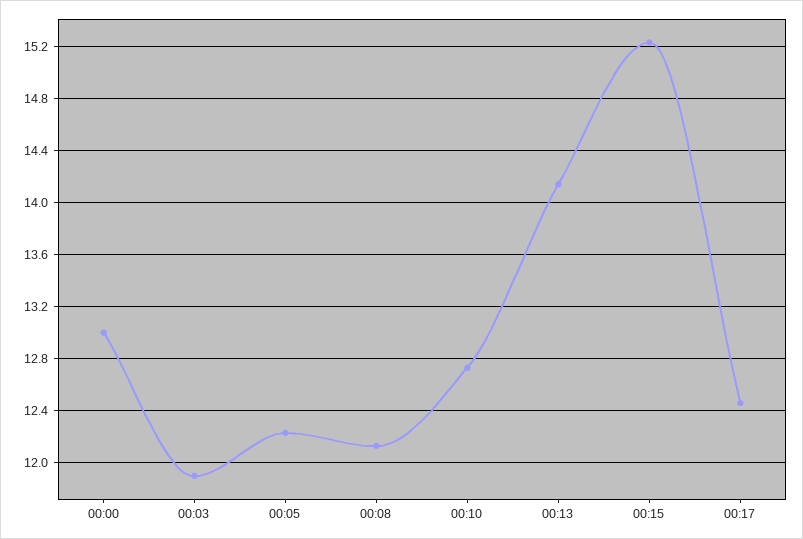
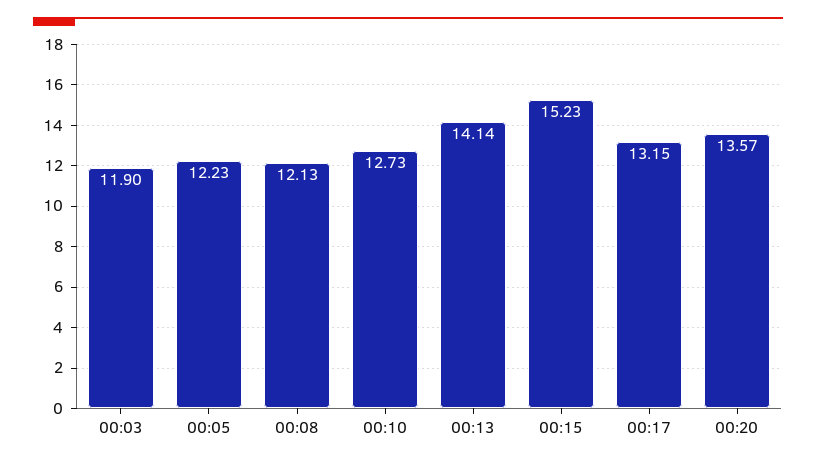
00:00: 13 -> none
00:17: 12.45 -> 13.15
00:20: none -> 13.57

